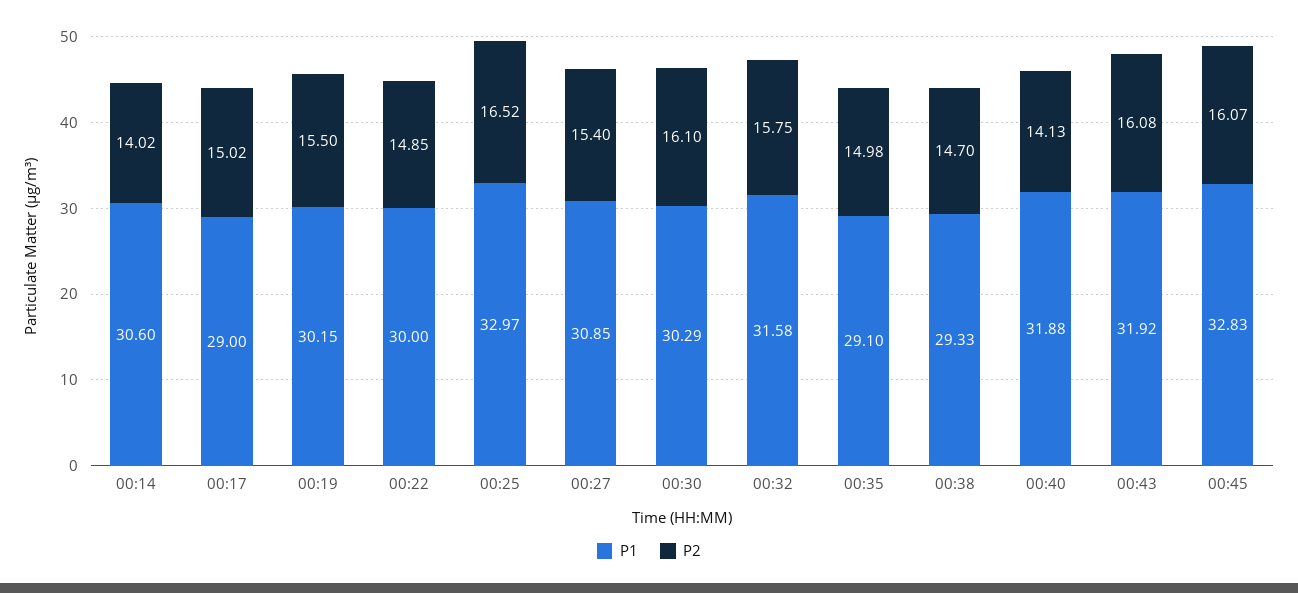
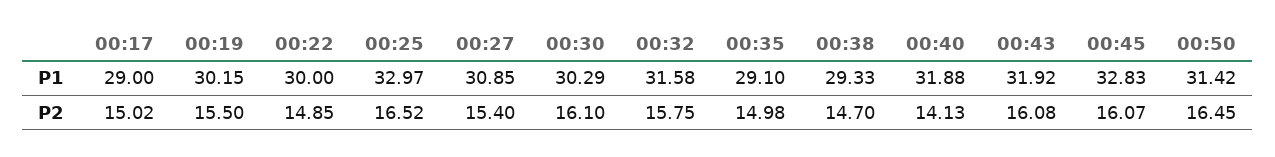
P1, 00:14: 30.6 -> none
P2, 00:14: 14.02 -> none
P1, 00:50: none -> 31.42
P2, 00:50: none -> 16.45

